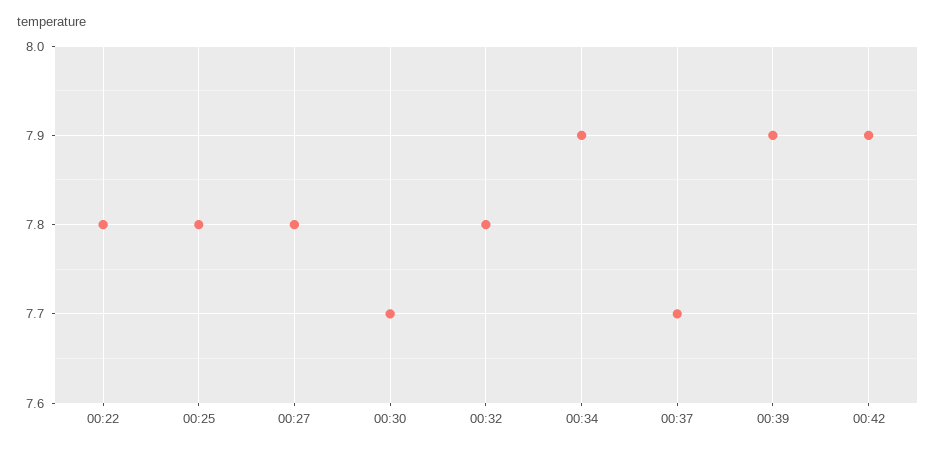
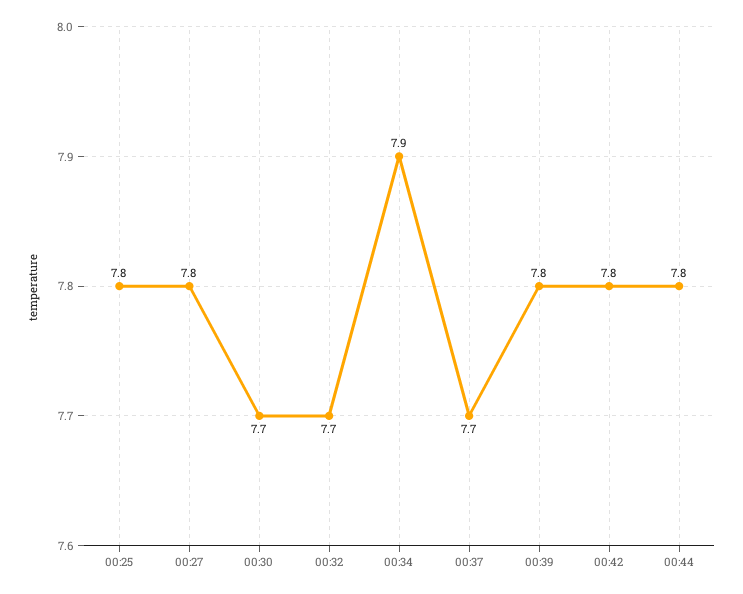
00:22: 7.8 -> none
00:32: 7.8 -> 7.7
00:39: 7.9 -> 7.8
00:42: 7.9 -> 7.8
00:44: none -> 7.8

